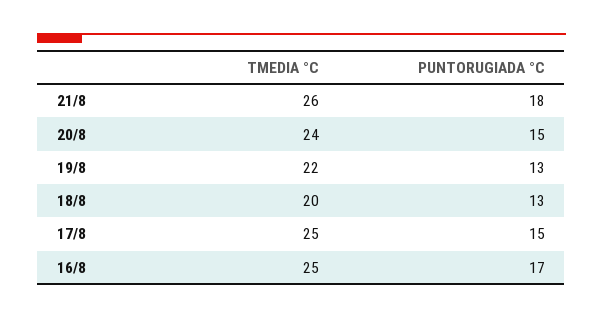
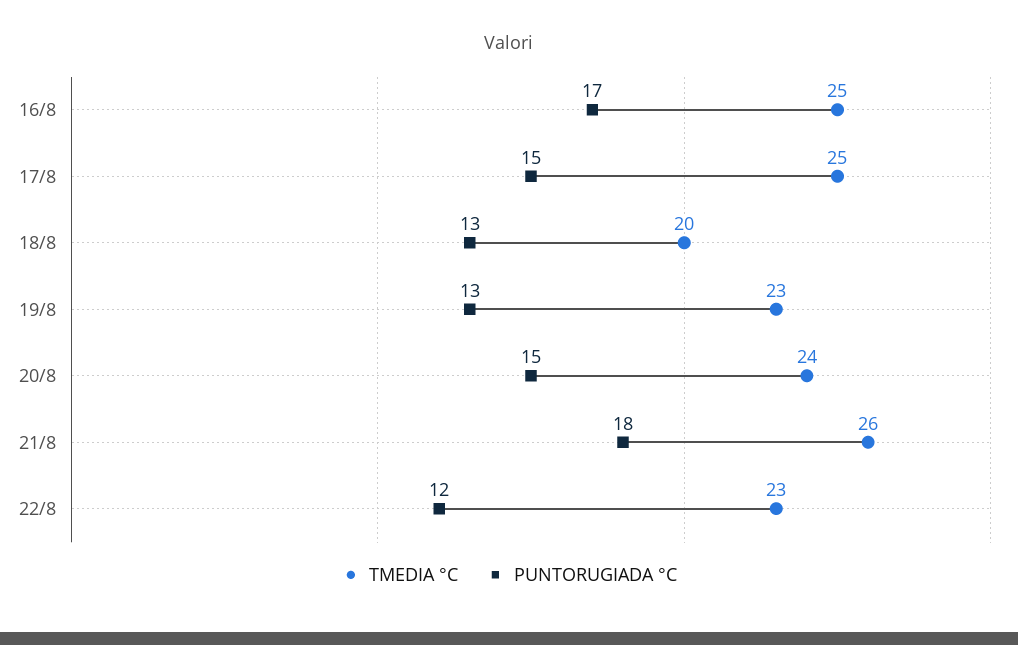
TMEDIA °C, 19/8: 22 -> 23
TMEDIA °C, 22/8: none -> 23
PUNTORUGIADA °C, 22/8: none -> 12

